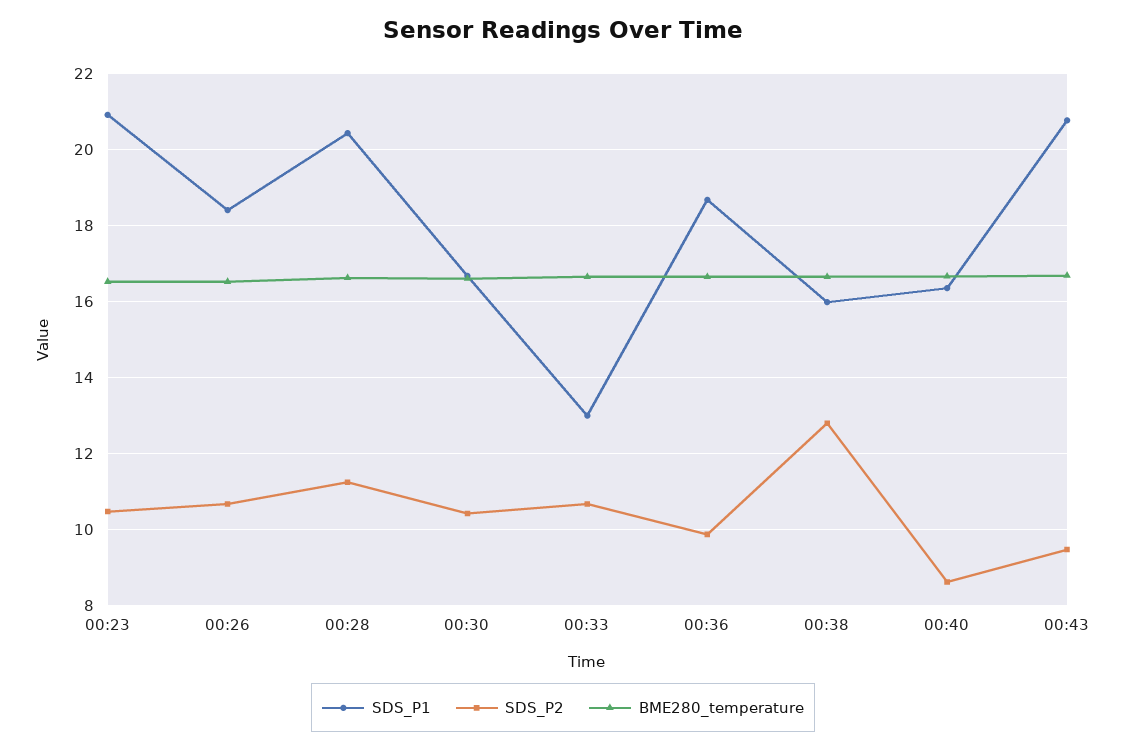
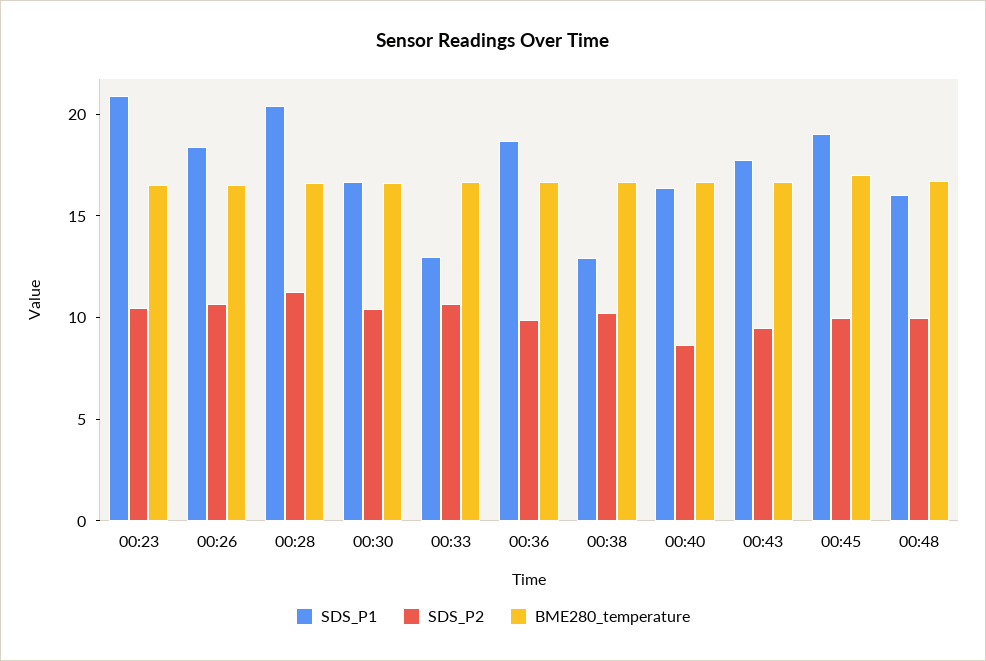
SDS_P1, 00:38: 16 -> 13
SDS_P2, 00:38: 12.8 -> 10
SDS_P1, 00:43: 20.8 -> 18
SDS_P1, 00:45: none -> 19
SDS_P2, 00:45: none -> 10
BME280_temperature, 00:45: none -> 17
SDS_P1, 00:48: none -> 16
SDS_P2, 00:48: none -> 10
BME280_temperature, 00:48: none -> 17

